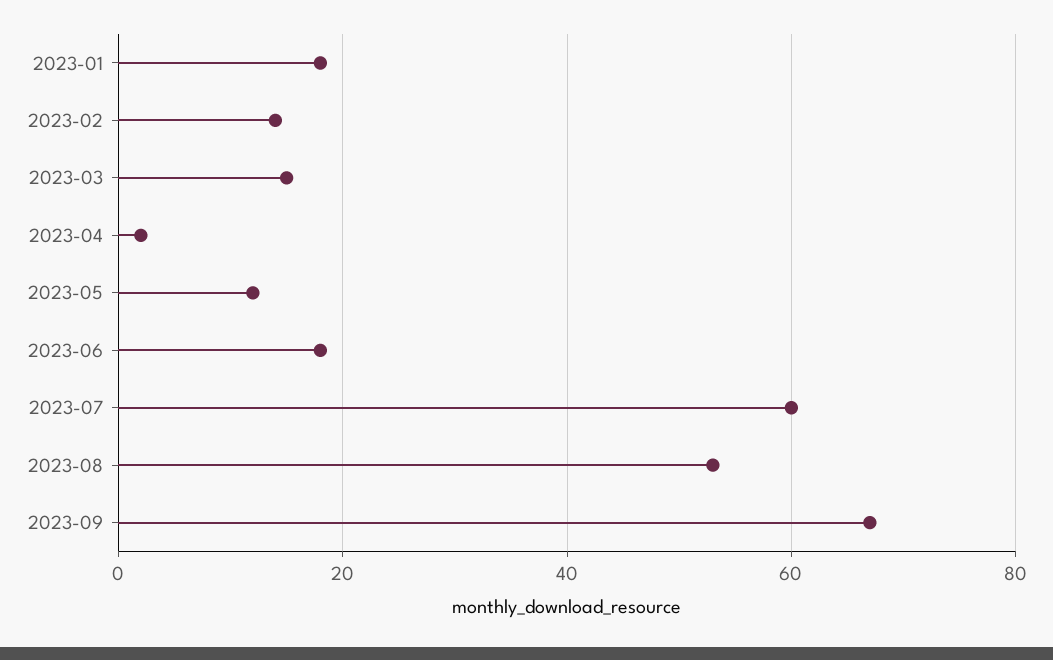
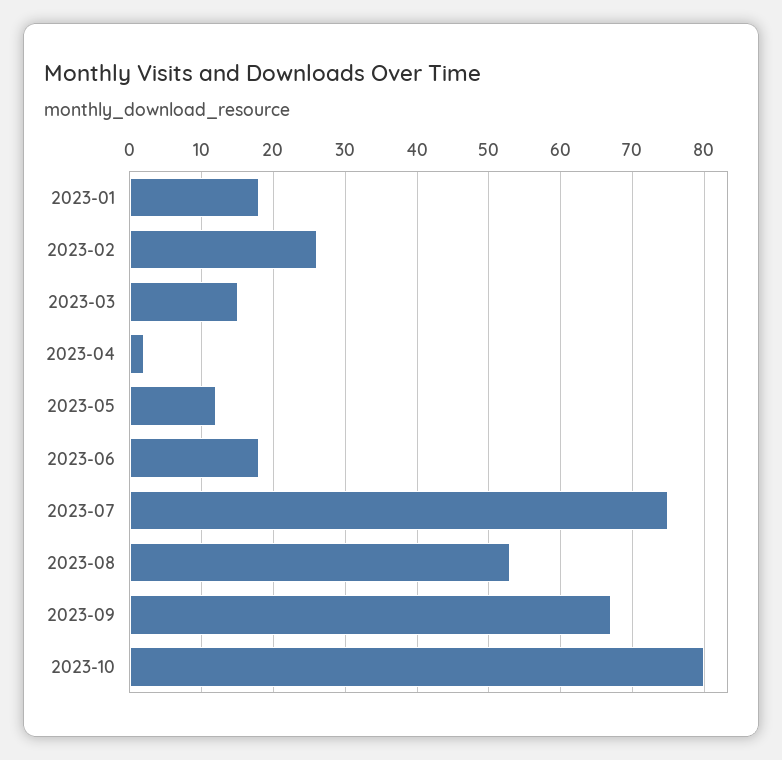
2023-02: 15 -> 26
2023-07: 60 -> 75
2023-10: none -> 80

